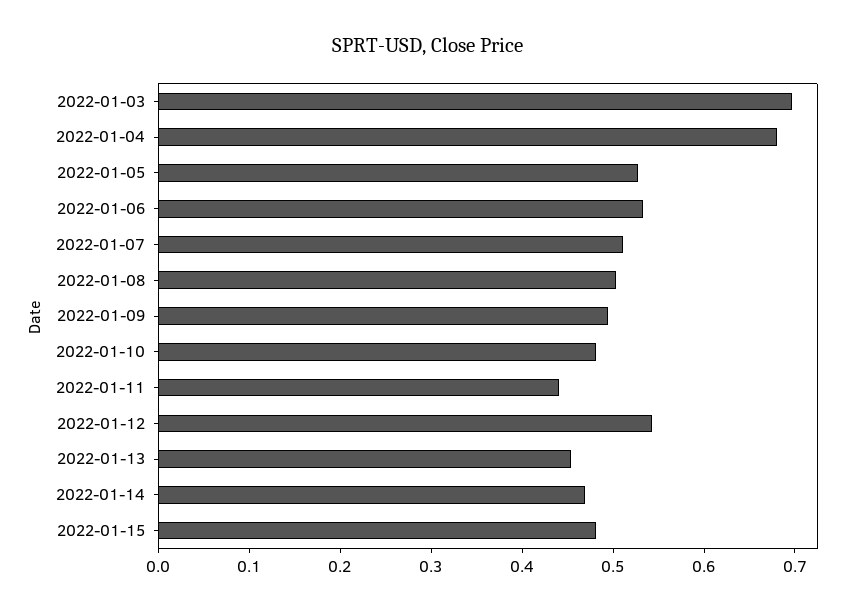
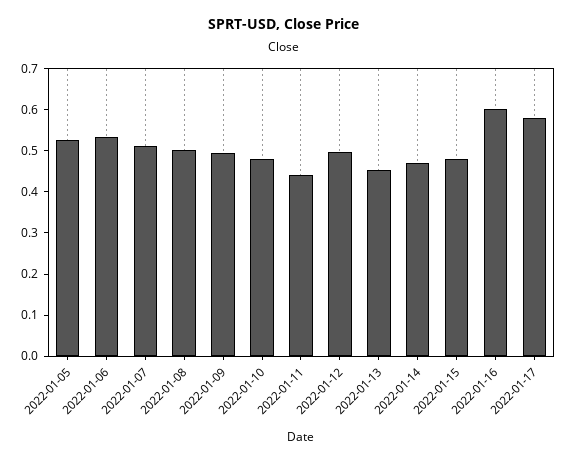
2022-01-03: 0.7 -> none
2022-01-04: 0.68 -> none
2022-01-12: 0.54 -> 0.5
2022-01-16: none -> 0.6
2022-01-17: none -> 0.58

